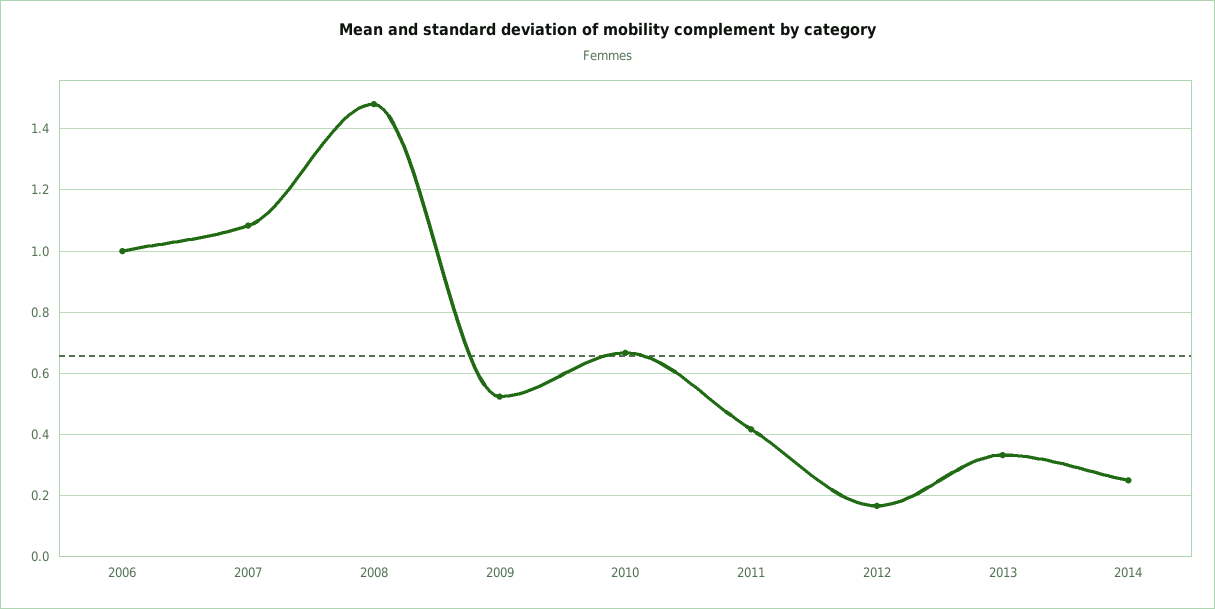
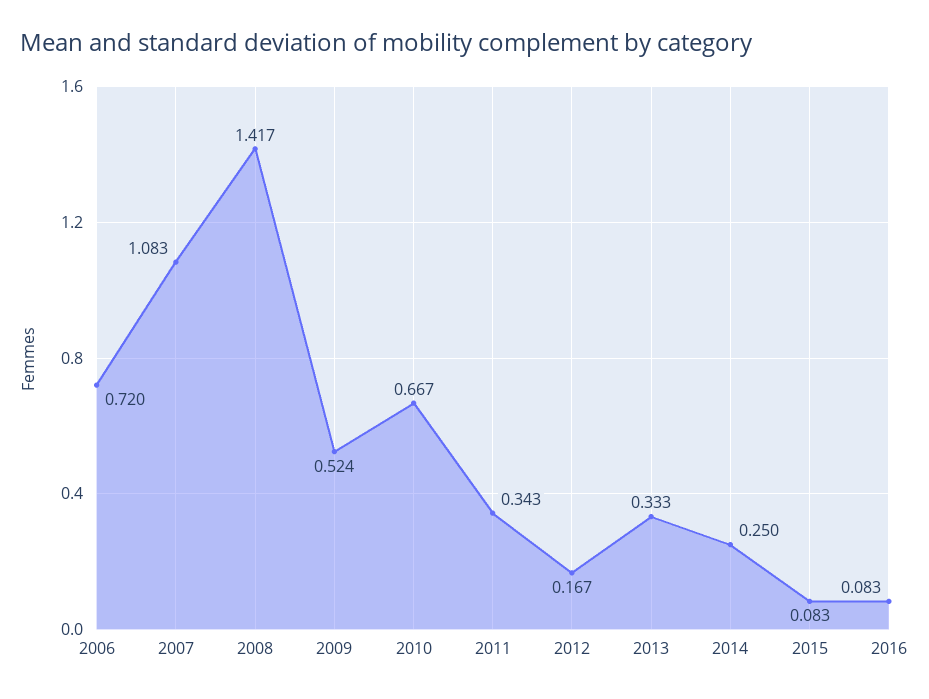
2006: 1 -> 0.72
2008: 1.48 -> 1.417
2011: 0.42 -> 0.343
2015: none -> 0.083
2016: none -> 0.083

